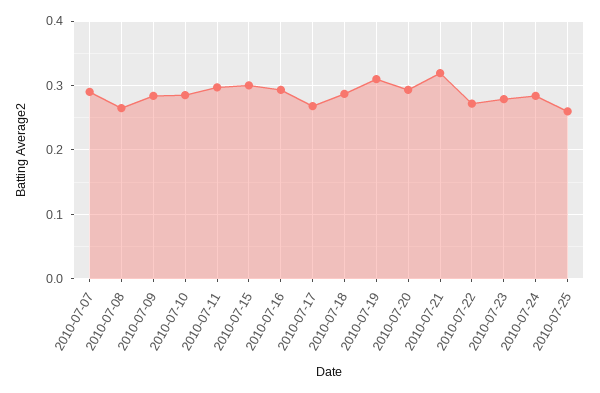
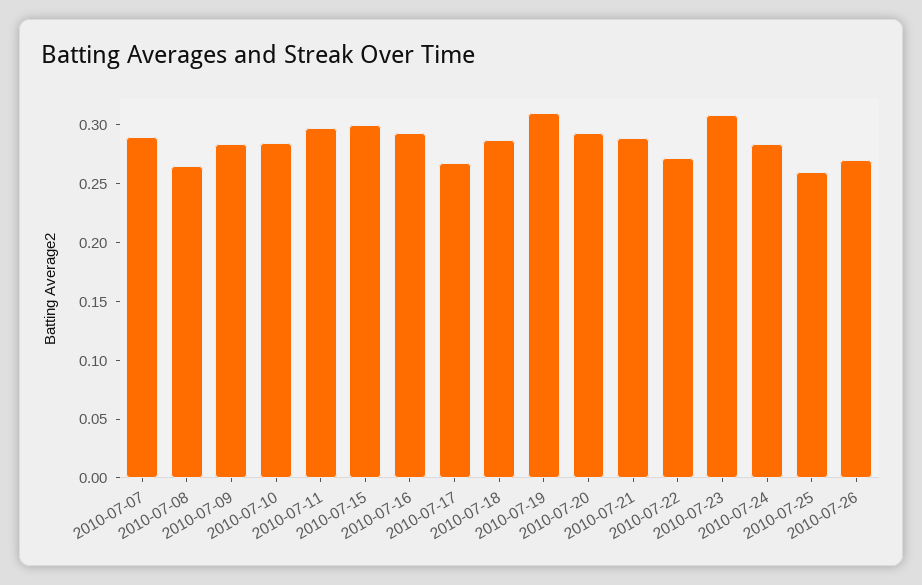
2010-07-21: 0.32 -> 0.29
2010-07-23: 0.28 -> 0.31
2010-07-26: none -> 0.27

